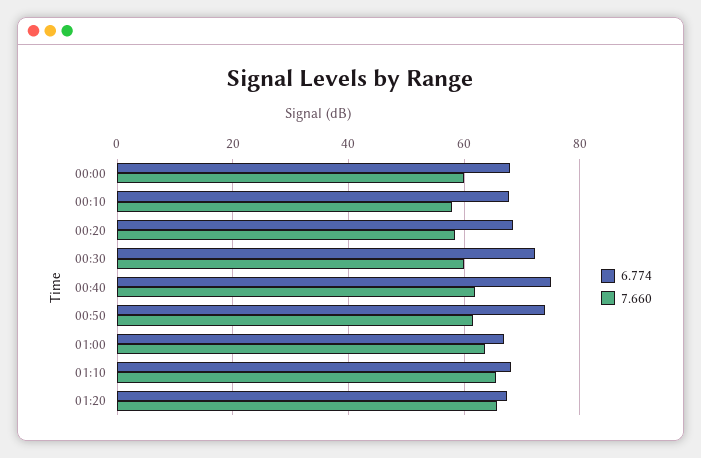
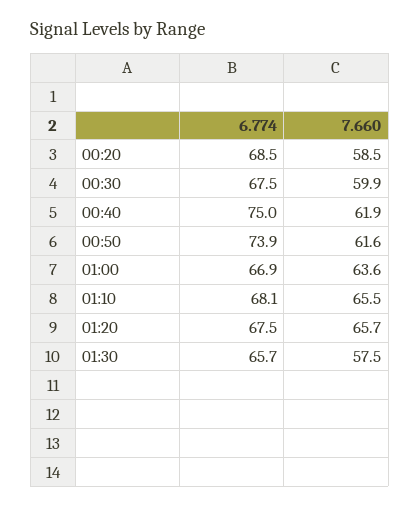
6.774, 00:00: 68 -> none
7.660, 00:00: 60 -> none
6.774, 00:10: 68 -> none
7.660, 00:10: 58 -> none
6.774, 00:30: 72 -> 67.5
6.774, 01:30: none -> 65.7
7.660, 01:30: none -> 57.5

